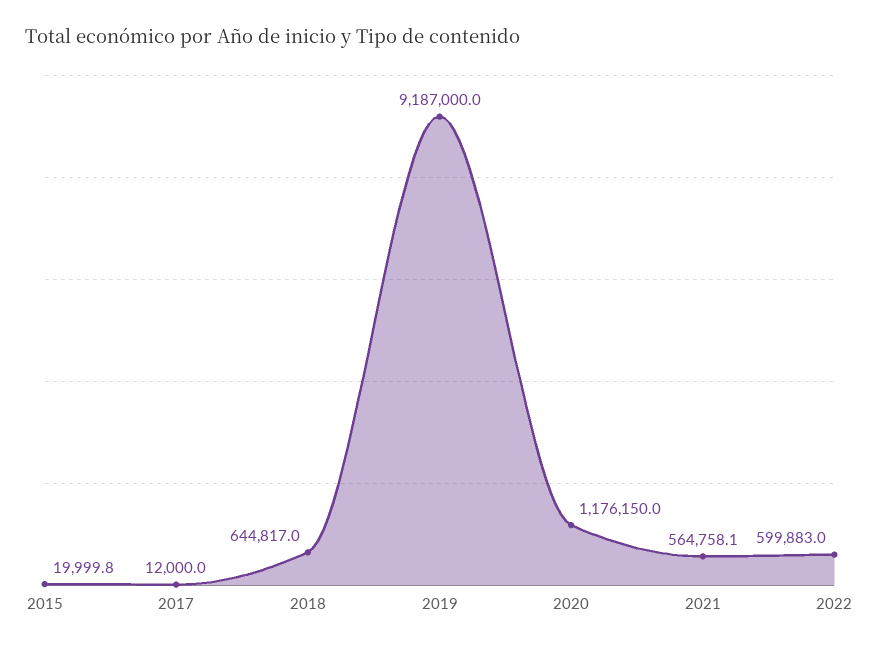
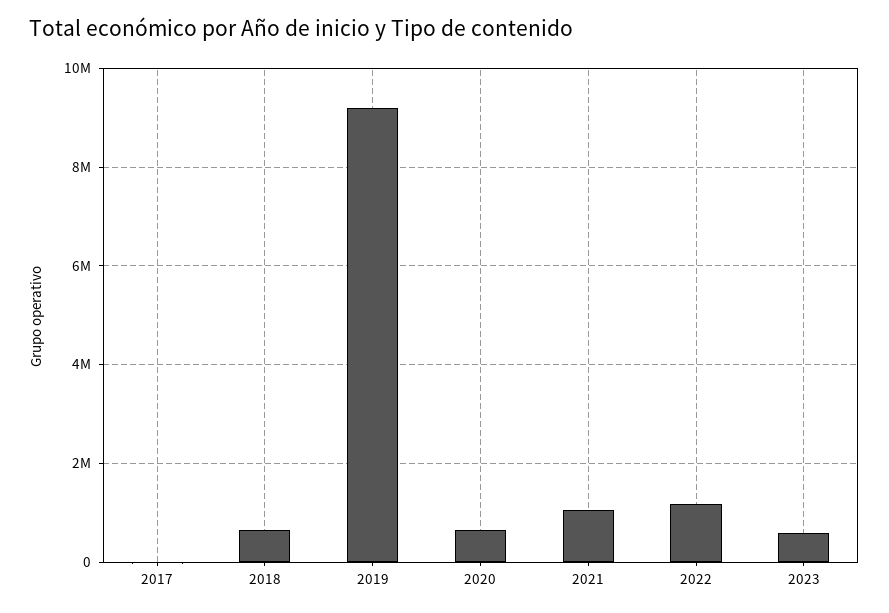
2015: 19999.8 -> none
2020: 1176150 -> 600000
2021: 564758.1 -> 1000000
2022: 599883 -> 1200000
2023: none -> 600000

